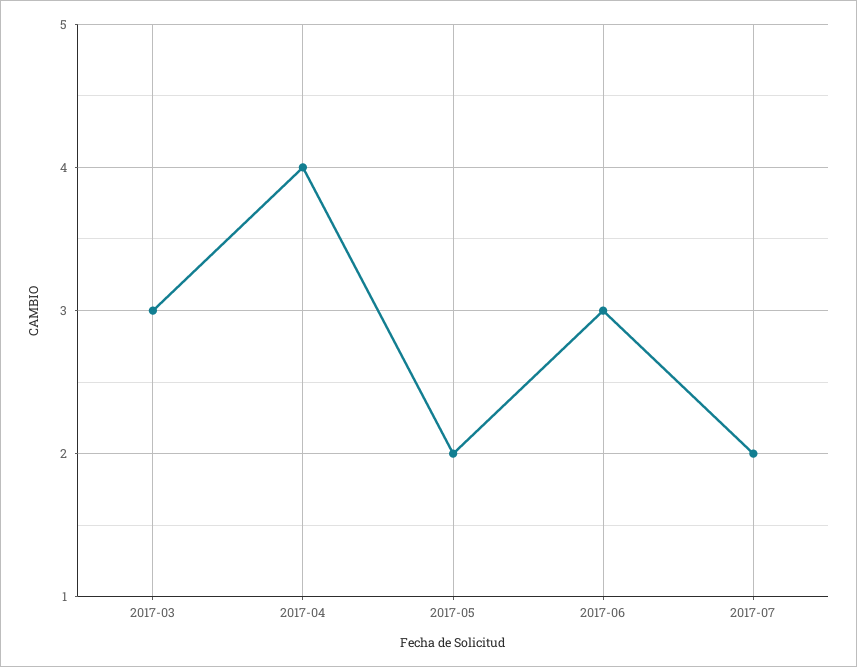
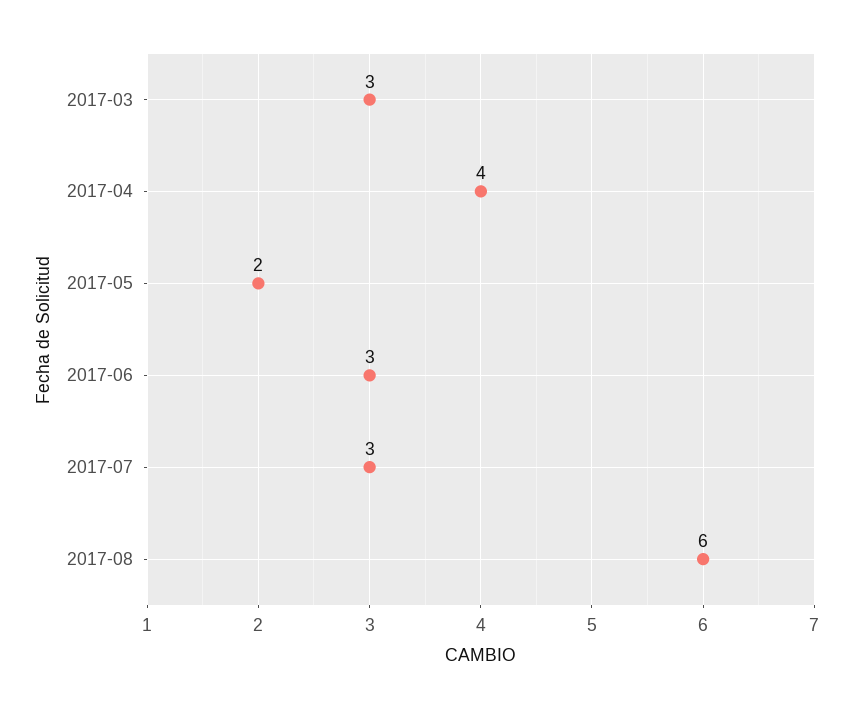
2017-07: 2 -> 3
2017-08: none -> 6

